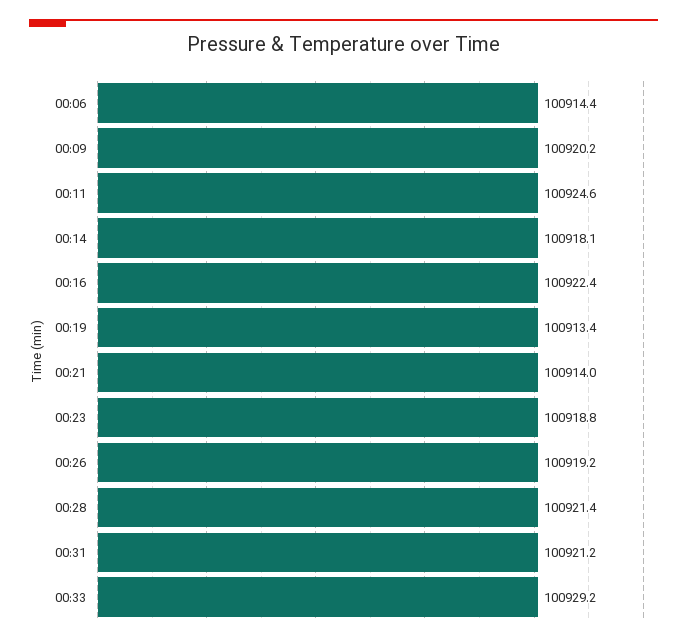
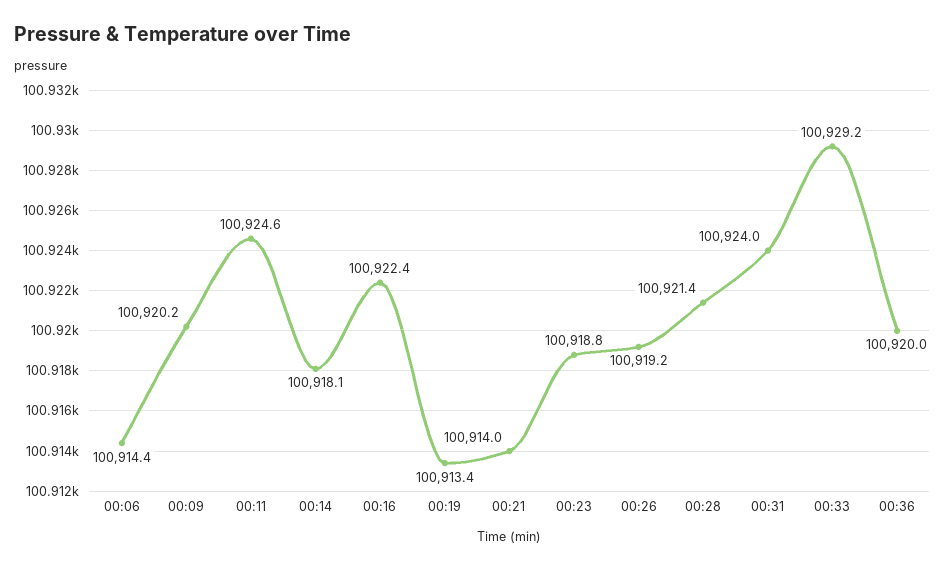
00:31: 100921.2 -> 100924
00:36: none -> 100920

